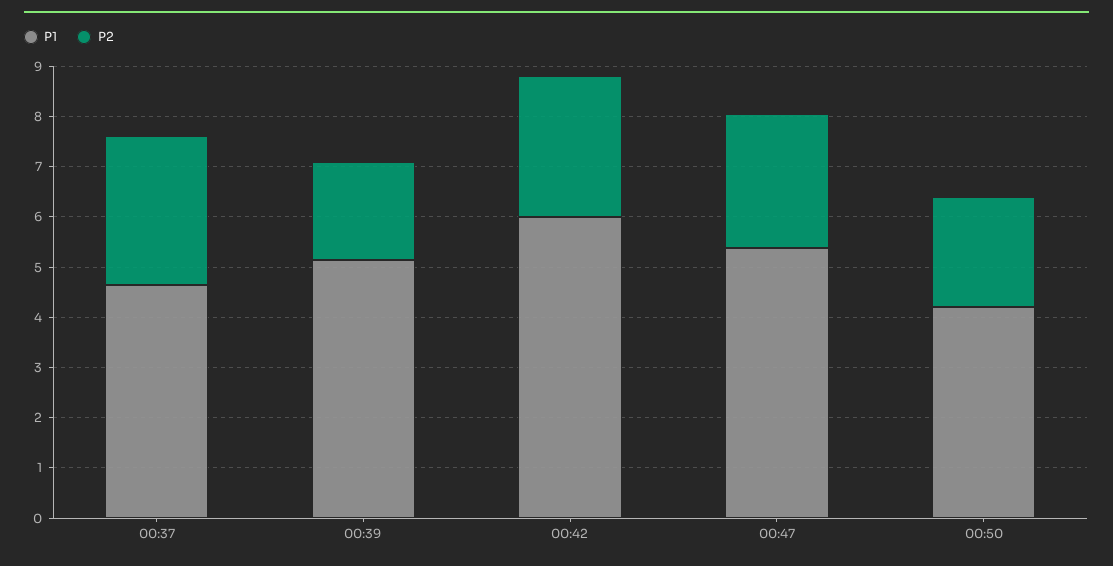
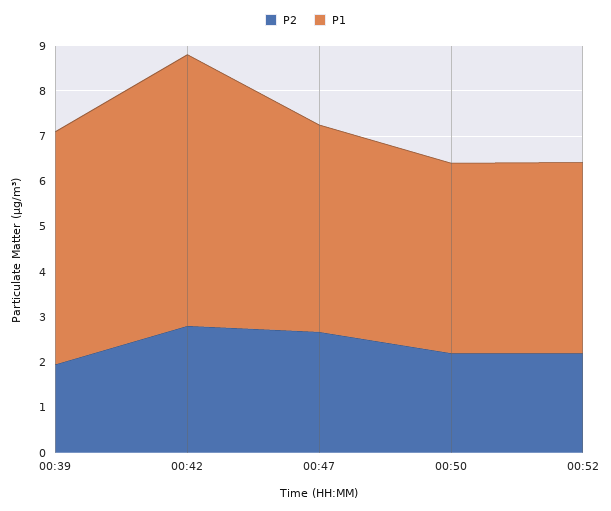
P1, 00:37: 4.6 -> none
P2, 00:37: 3 -> none
P1, 00:47: 5.4 -> 4.6
P2, 00:52: none -> 2.2
P1, 00:52: none -> 4.2

